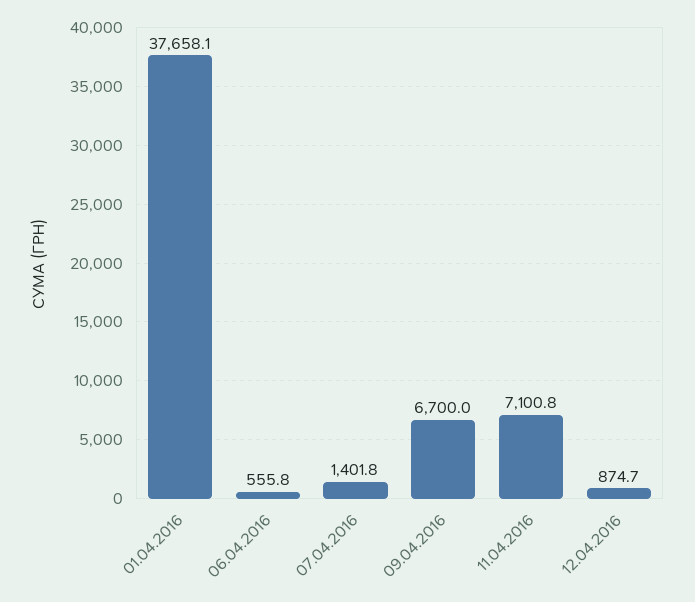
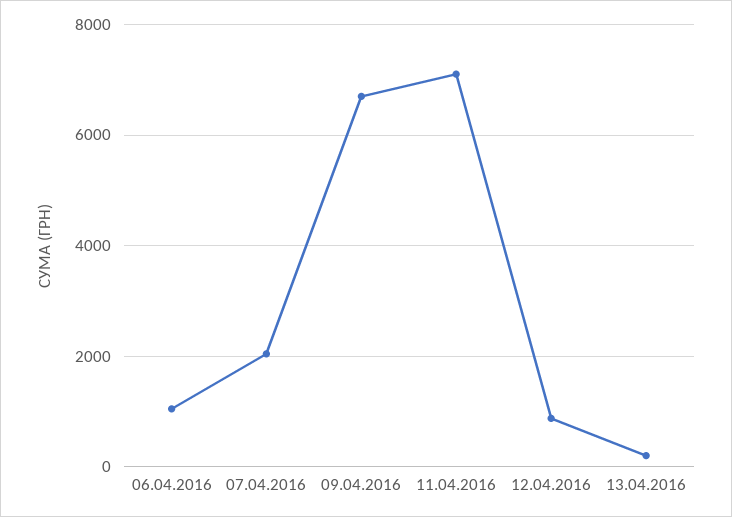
01.04.2016: 37658.1 -> none
06.04.2016: 555.8 -> 1000
07.04.2016: 1401.8 -> 2000
13.04.2016: none -> 200

